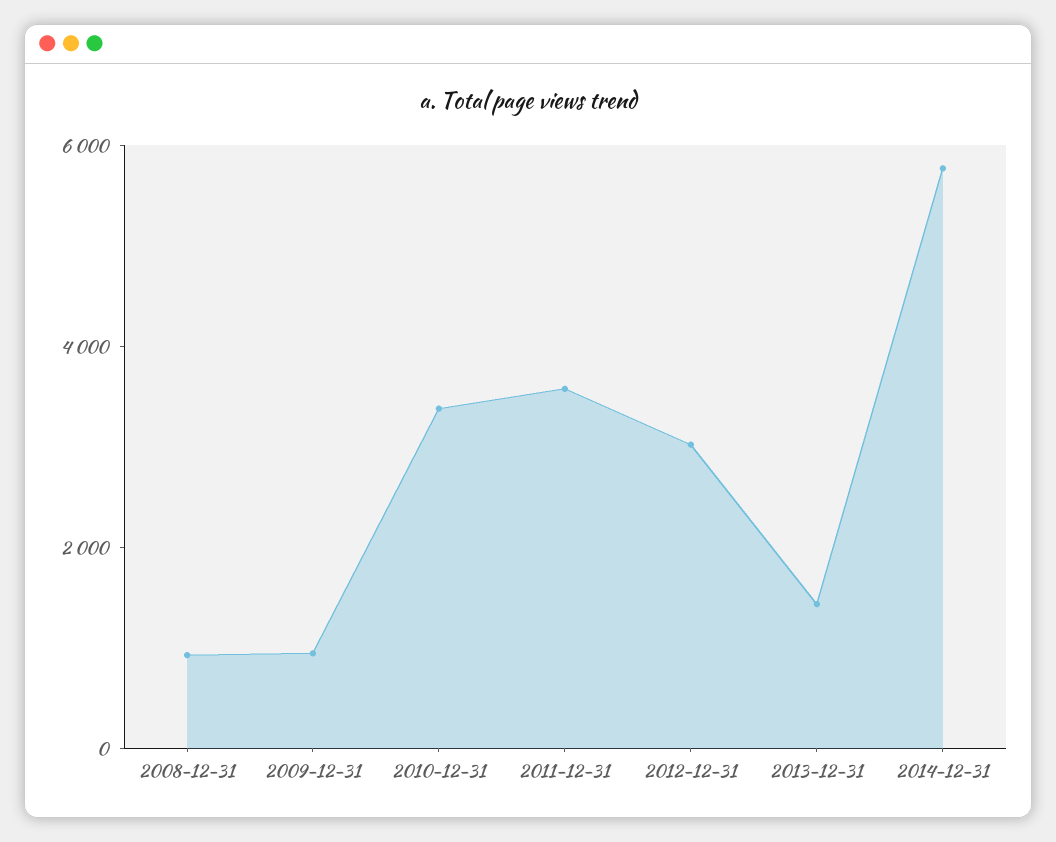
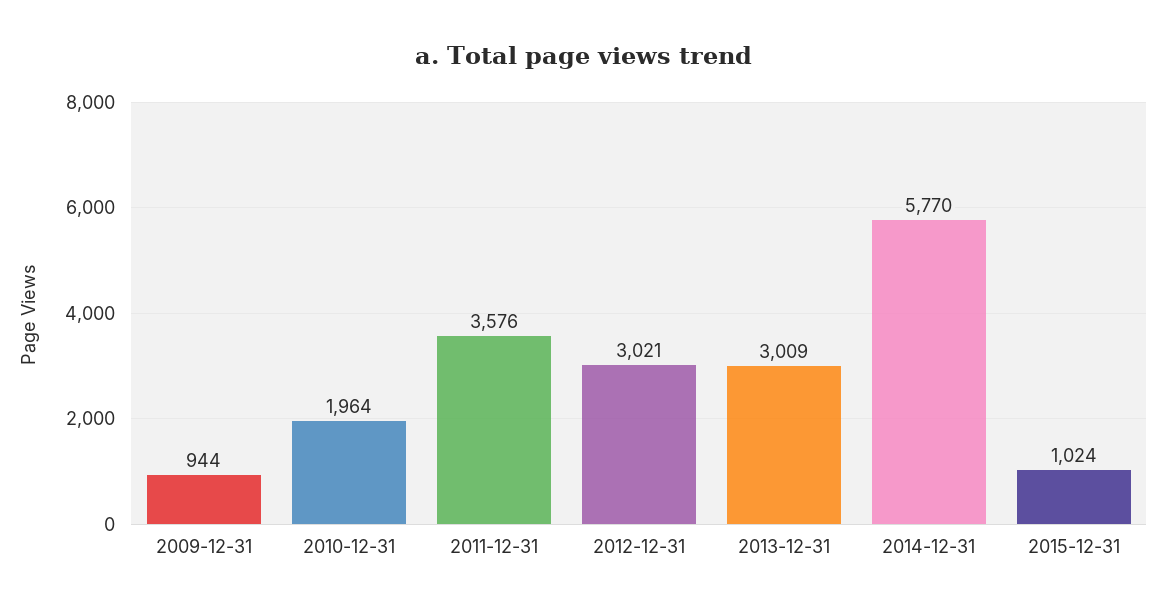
2008-12-31: 1000 -> none
2010-12-31: 3500 -> 1964
2013-12-31: 1500 -> 3009
2015-12-31: none -> 1024

